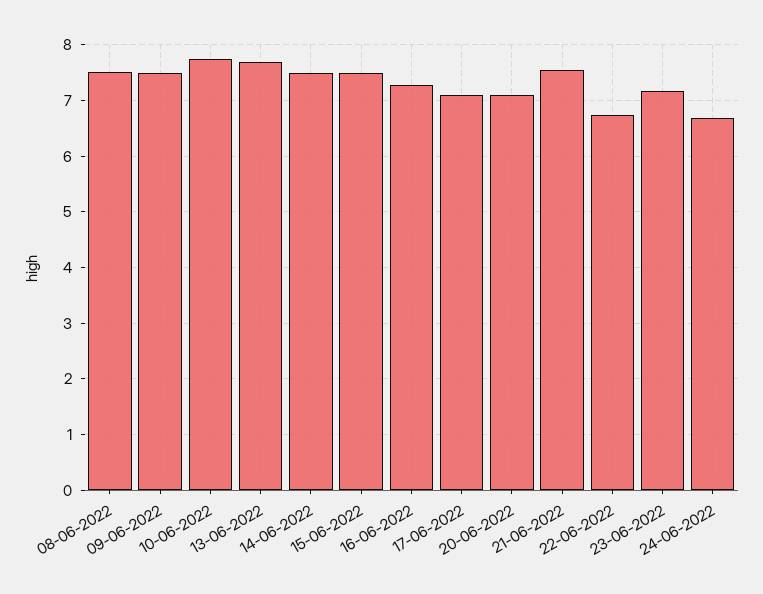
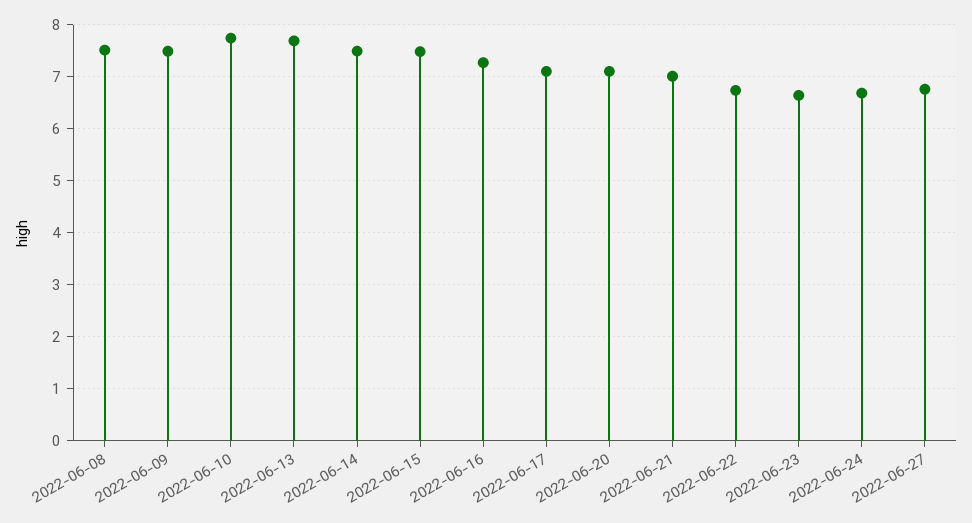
21-06-2022: 7.6 -> 7
23-06-2022: 7.2 -> 6.6
2022-06-27: none -> 6.8

